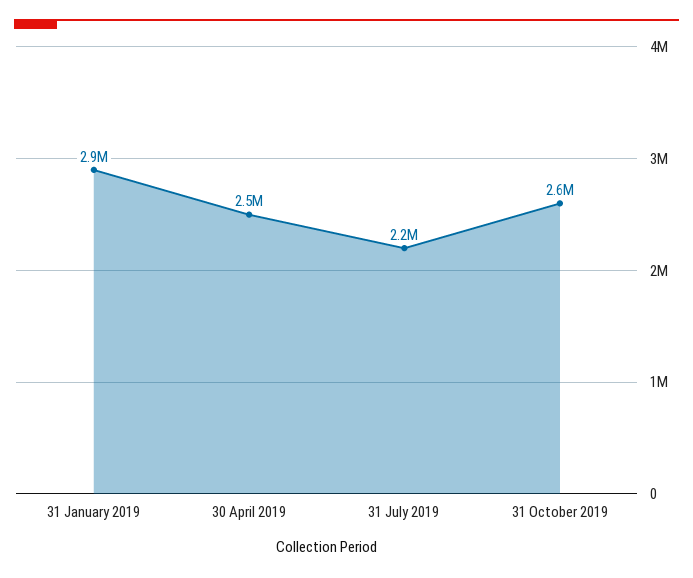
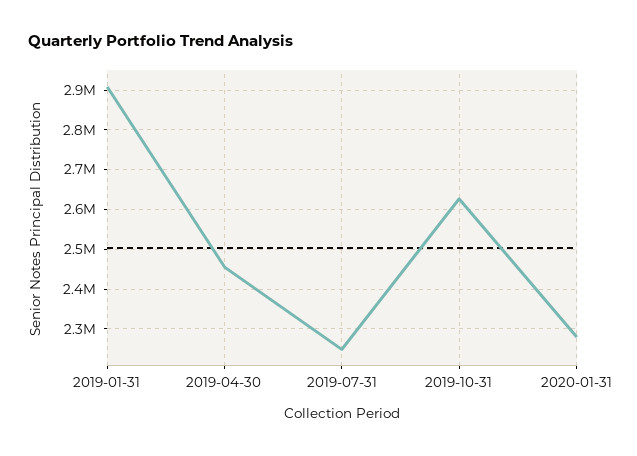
2020-01-31: none -> 2280000

